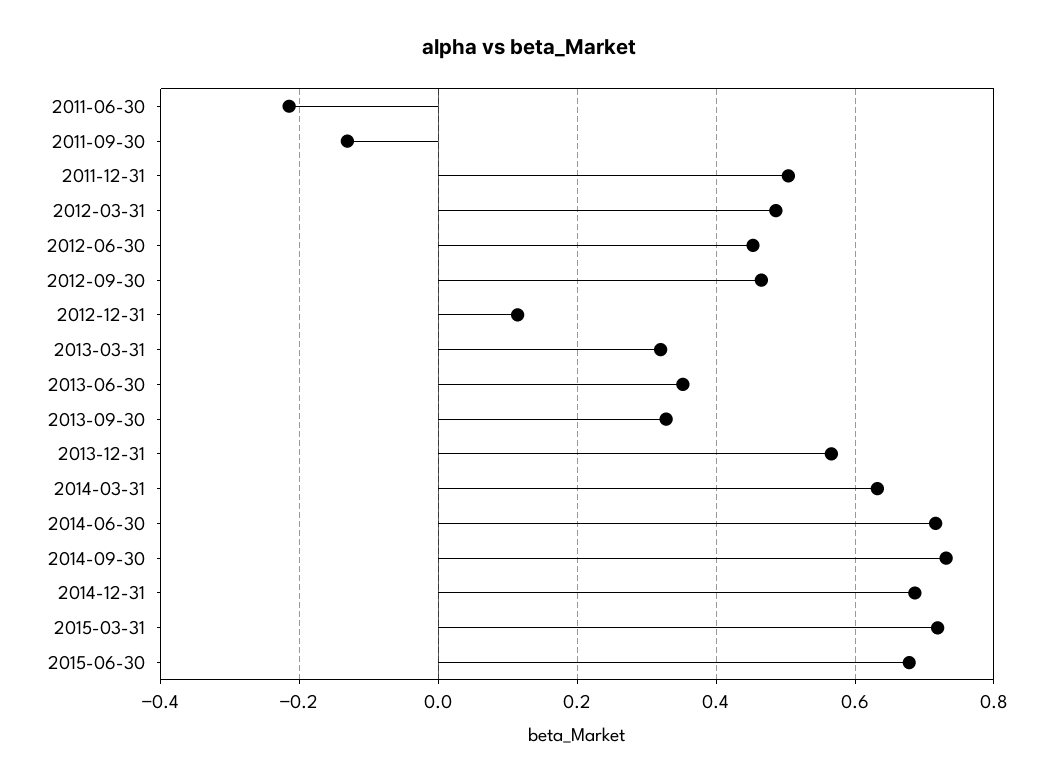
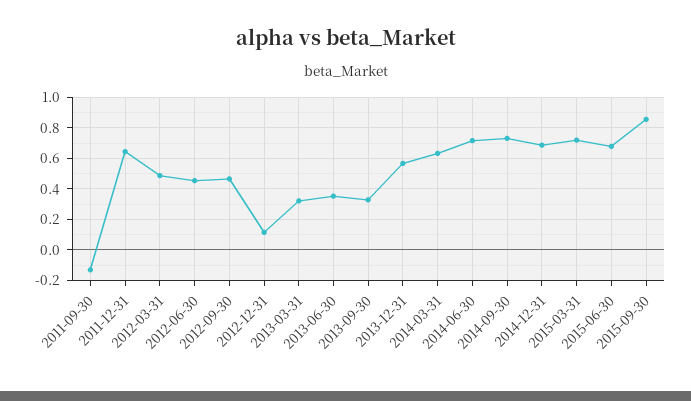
2011-06-30: -0.22 -> none
2011-12-31: 0.5 -> 0.65
2015-09-30: none -> 0.85

